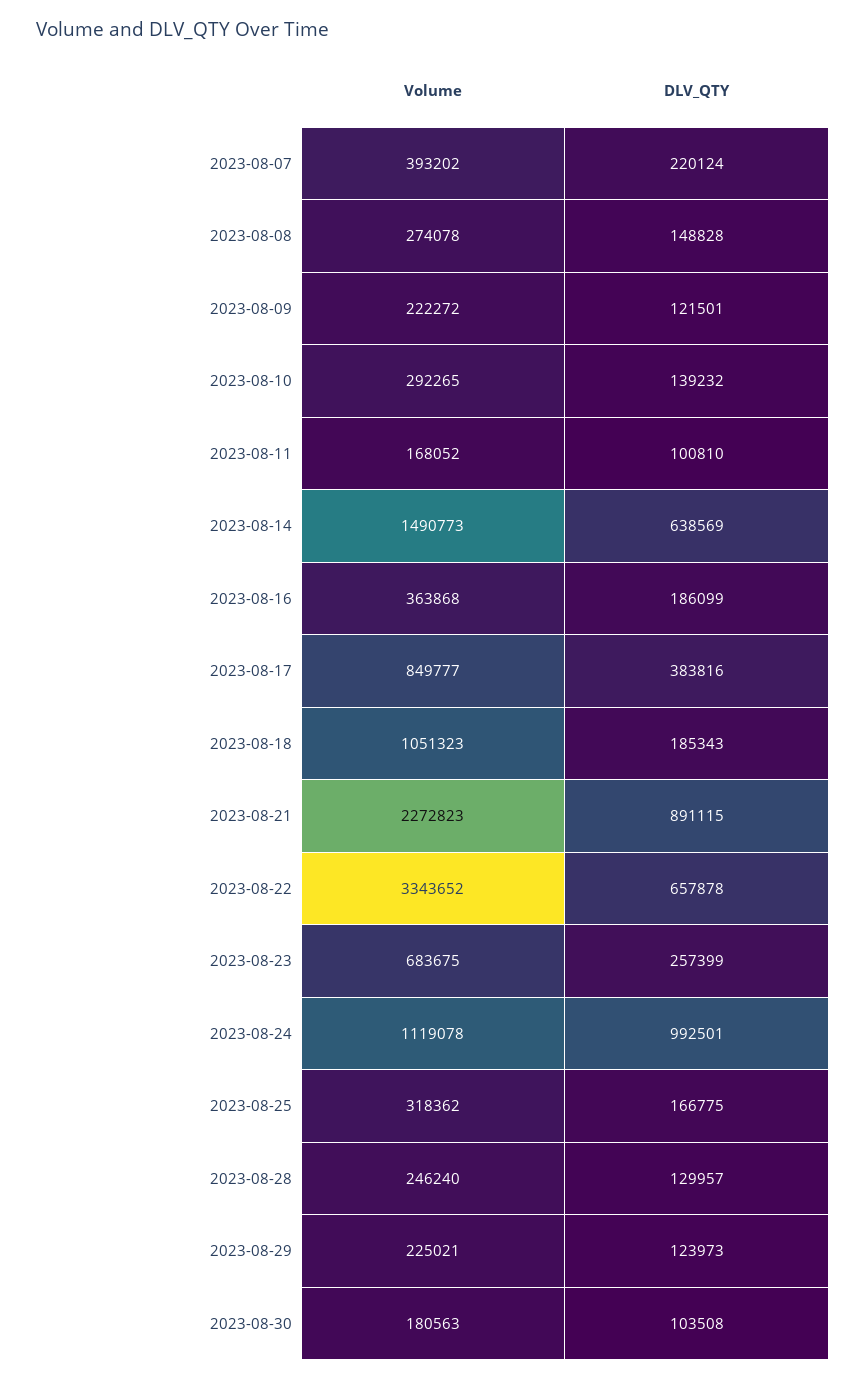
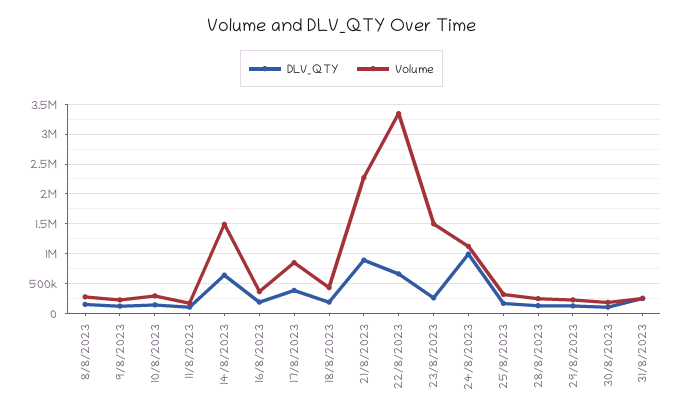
Volume, 2023-08-07: 393202 -> none
DLV_QTY, 2023-08-07: 220124 -> none
Volume, 2023-08-18: 1051323 -> 500000
Volume, 2023-08-23: 683675 -> 1500000
DLV_QTY, 31/8/2023: none -> 250000
Volume, 31/8/2023: none -> 250000

